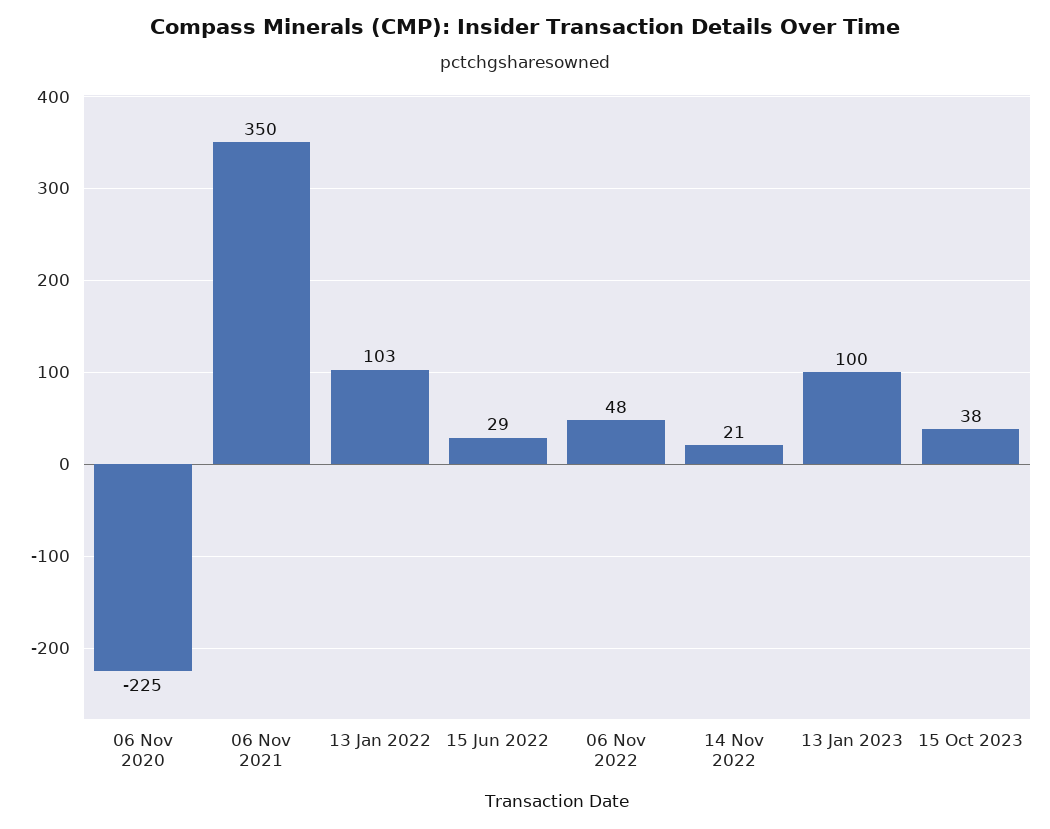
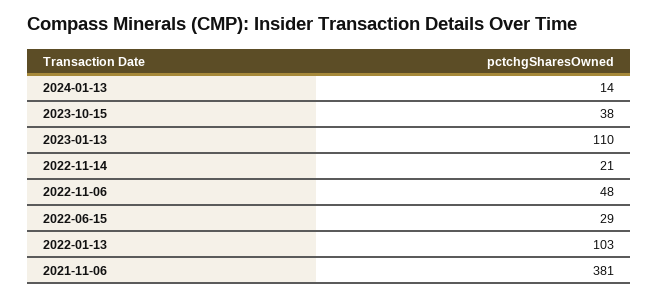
06 Nov 2020: -225 -> none
06 Nov 2021: 350 -> 381
13 Jan 2023: 100 -> 110
2024-01-13: none -> 14

